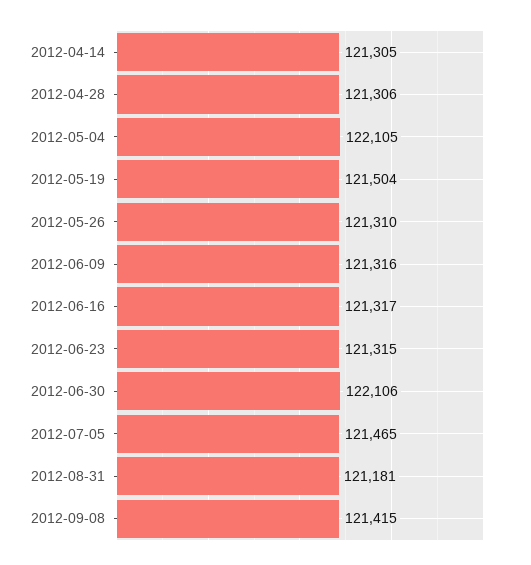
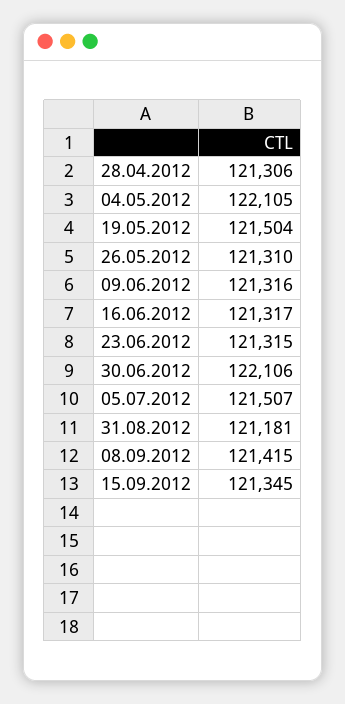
2012-04-14: 121305 -> none
2012-07-05: 121465 -> 121507
15.09.2012: none -> 121345

